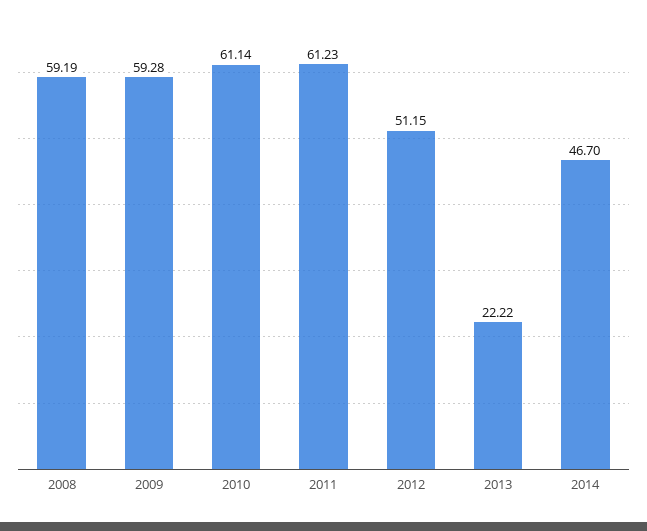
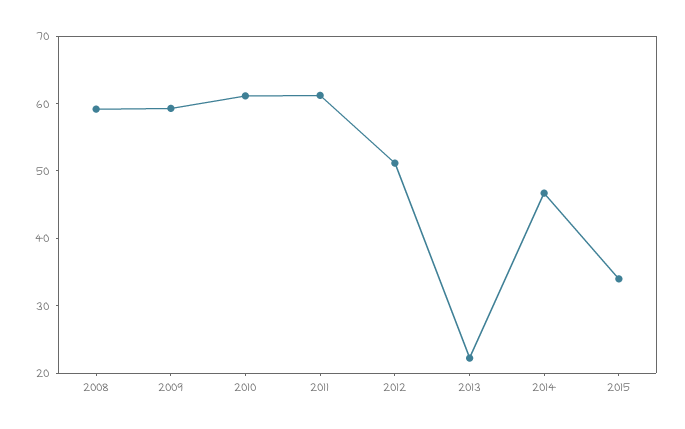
2015: none -> 34

